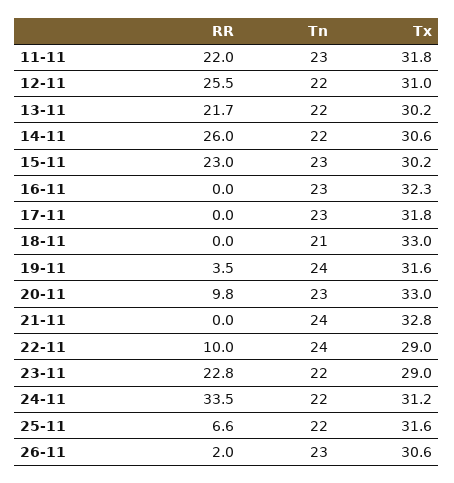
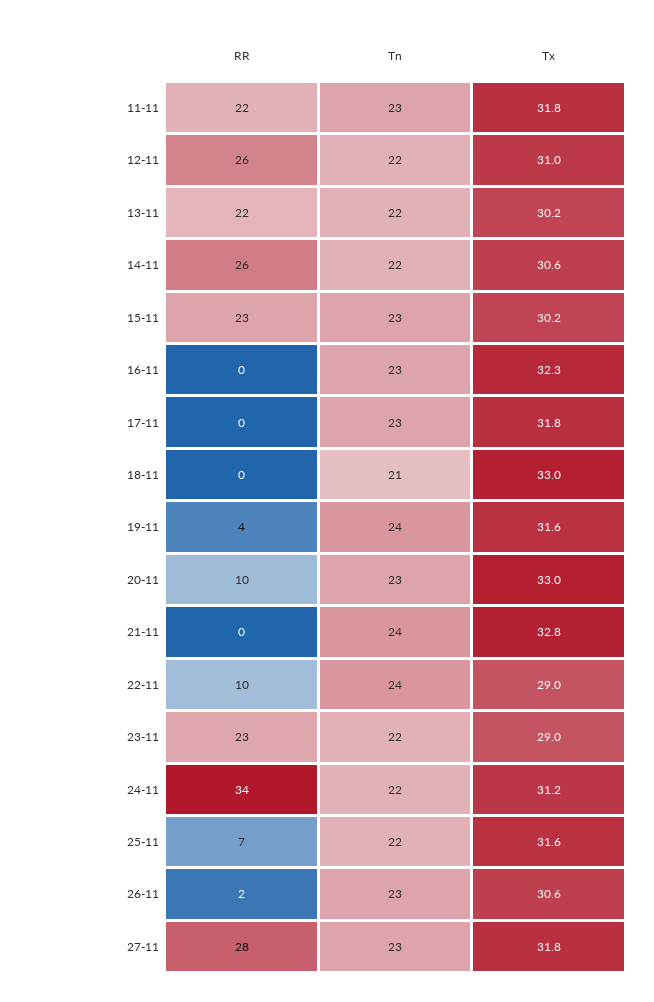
RR, 27-11: none -> 28
Tn, 27-11: none -> 23
Tx, 27-11: none -> 31.8

